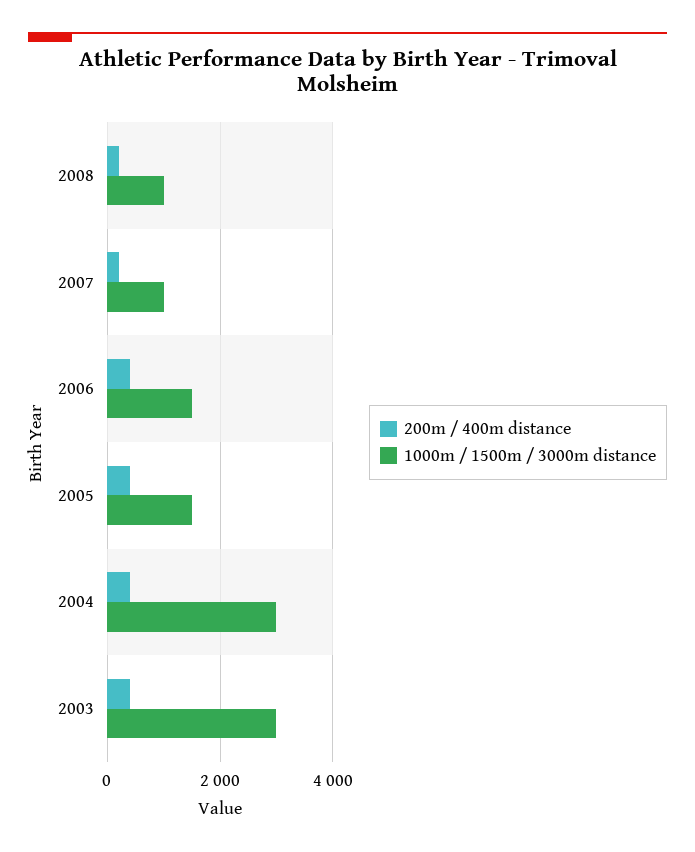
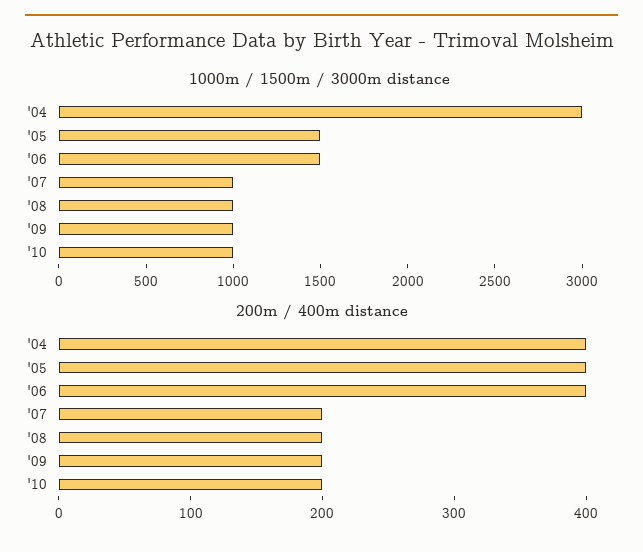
200m / 400m distance, 2003: 400 -> none
1000m / 1500m / 3000m distance, 2003: 3000 -> none
1000m / 1500m / 3000m distance, '09: none -> 1000
1000m / 1500m / 3000m distance, '10: none -> 1000
200m / 400m distance, '09: none -> 200
200m / 400m distance, '10: none -> 200

